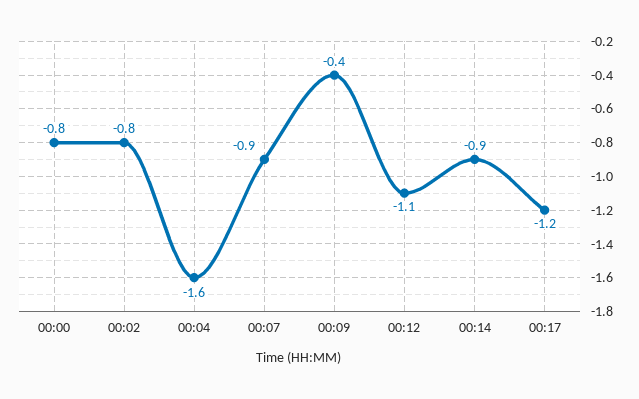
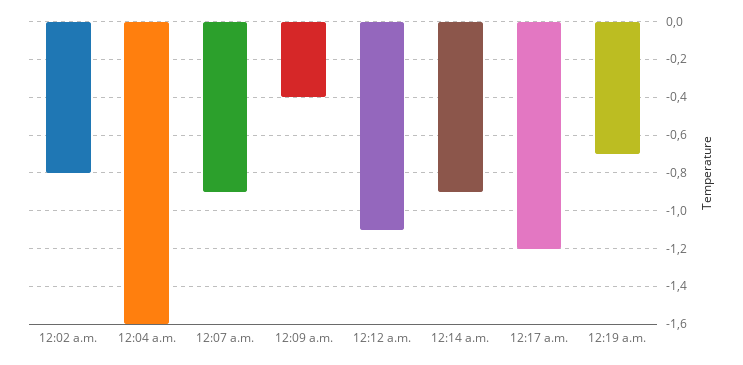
00:00: -0.8 -> none
12:19 a.m.: none -> -0.7

